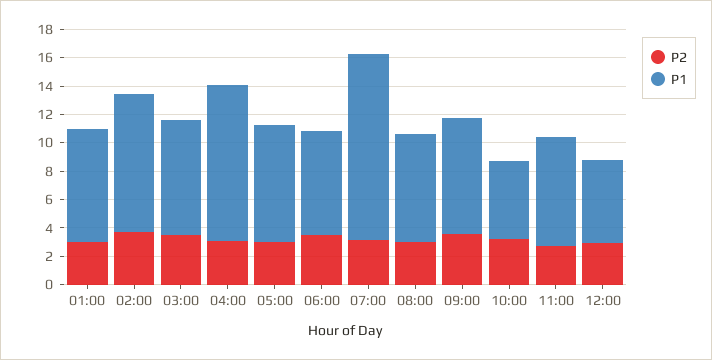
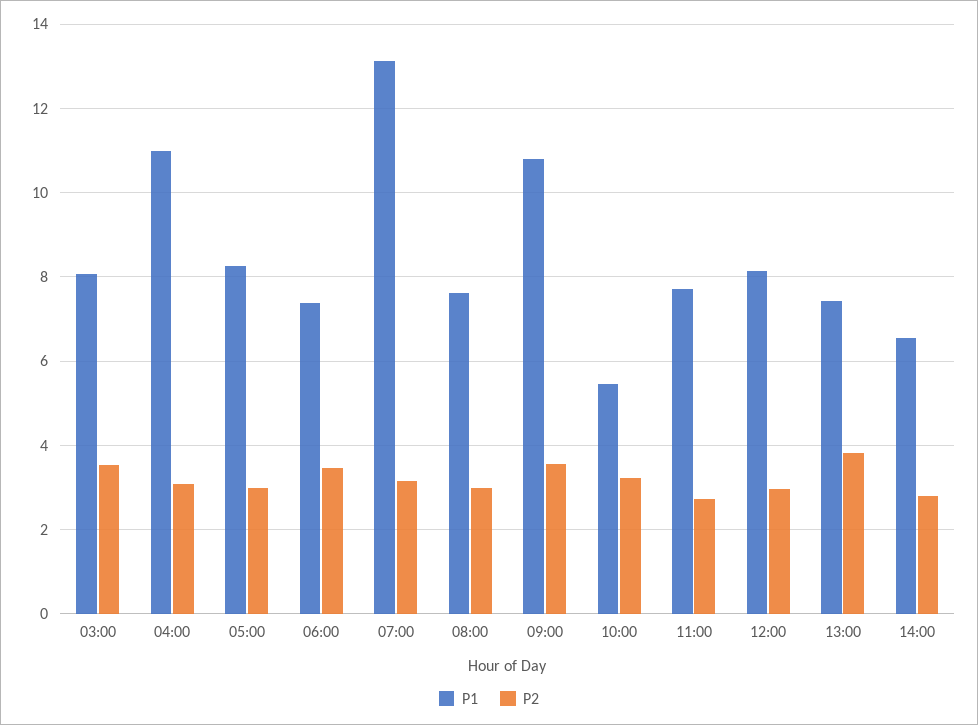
P2, 01:00: 3 -> none
P1, 01:00: 8 -> none
P2, 02:00: 4 -> none
P1, 02:00: 10 -> none
P1, 09:00: 8 -> 10.8
P1, 12:00: 6 -> 8.2
P1, 13:00: none -> 7.4
P2, 13:00: none -> 3.8
P1, 14:00: none -> 6.6
P2, 14:00: none -> 2.8

